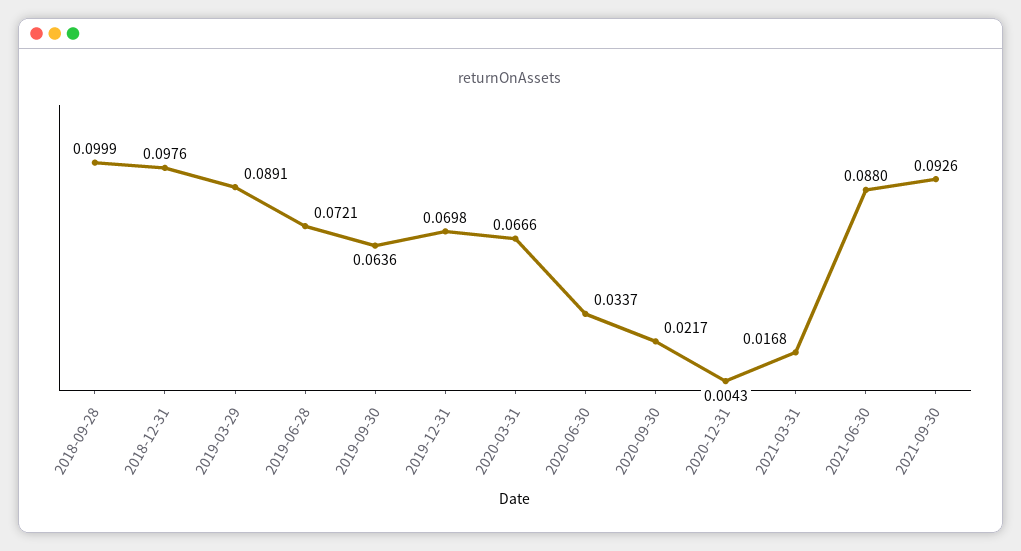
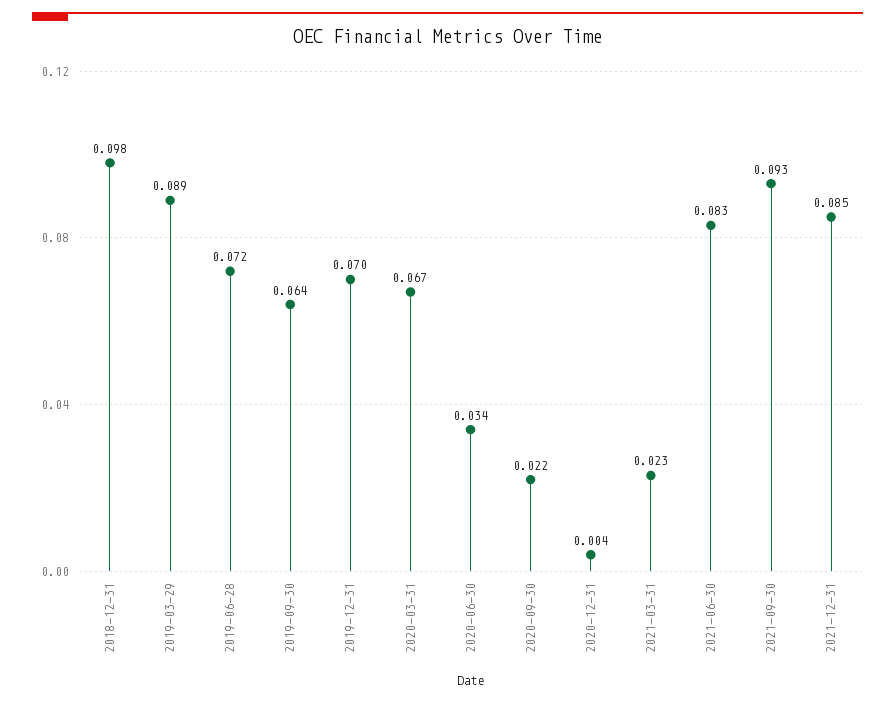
2018-09-28: 0.0999 -> none
2021-03-31: 0.0168 -> 0.023
2021-06-30: 0.088 -> 0.083
2021-12-31: none -> 0.085

